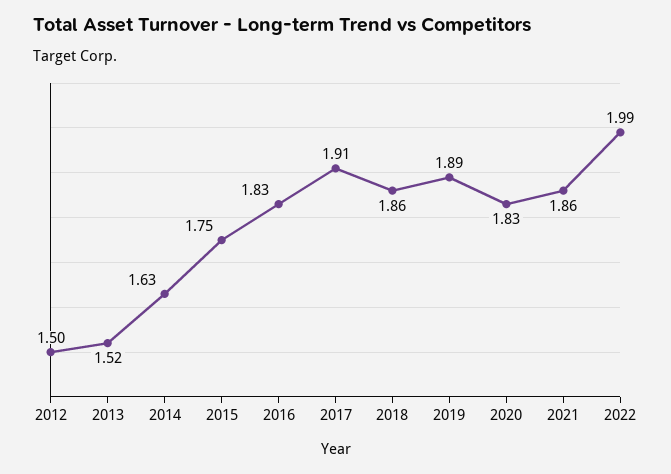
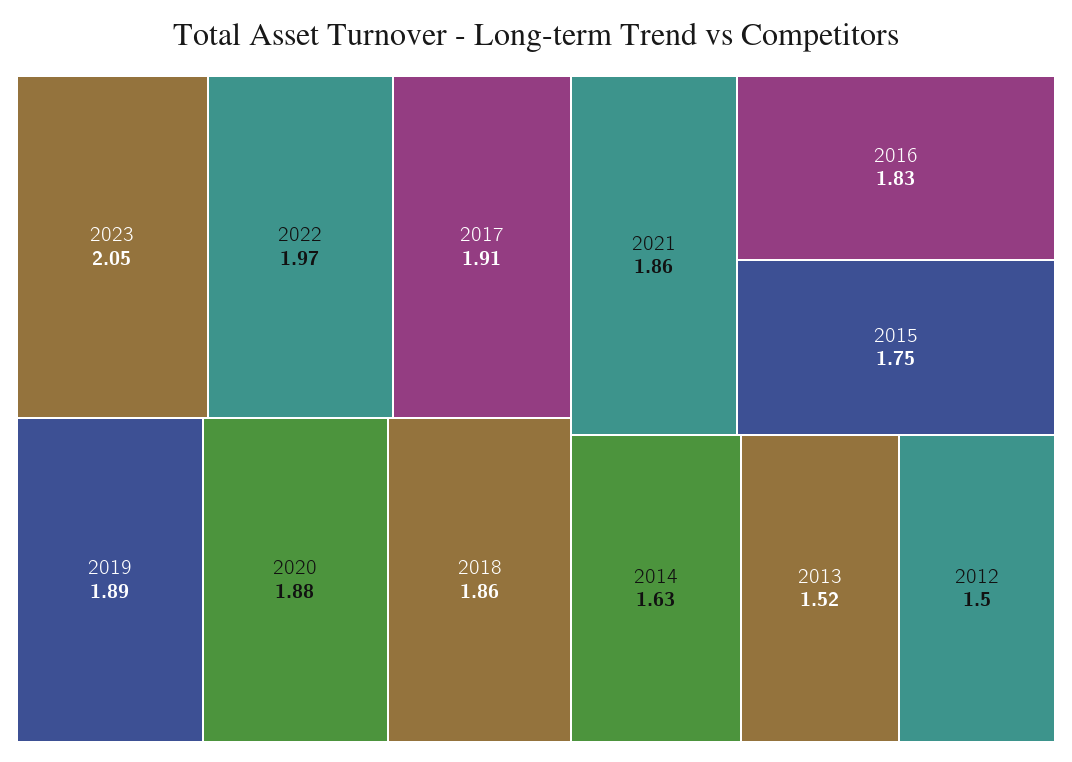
2020: 1.83 -> 1.88
2022: 1.99 -> 1.97
2023: none -> 2.05

